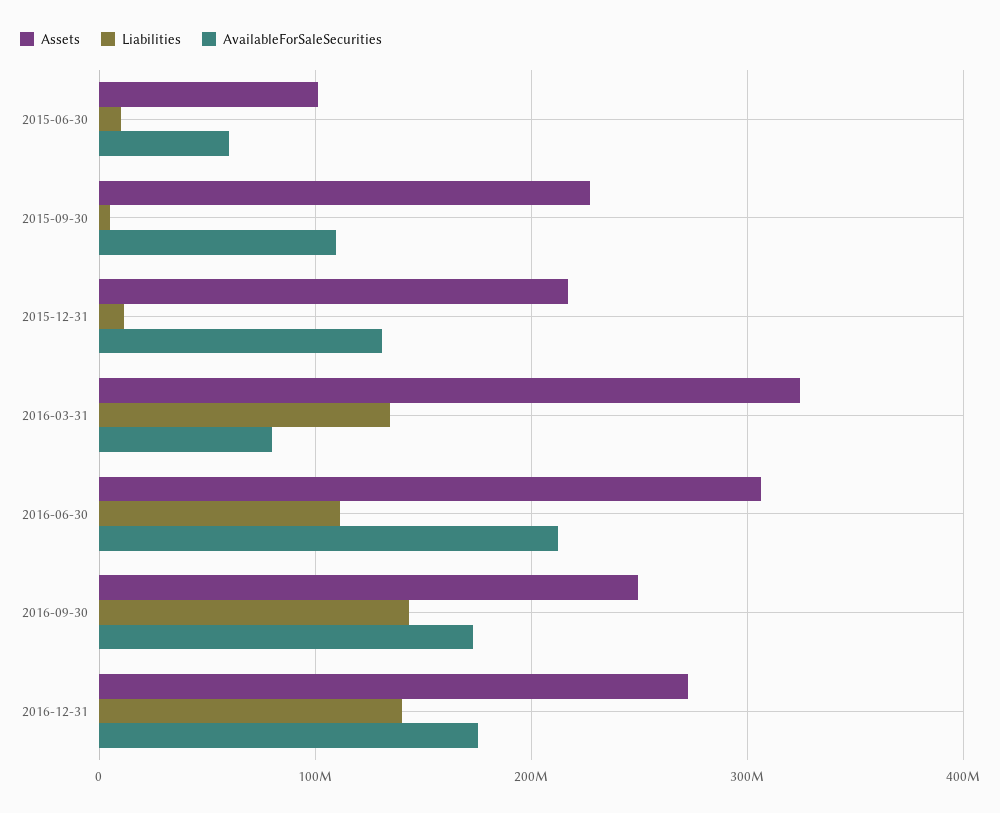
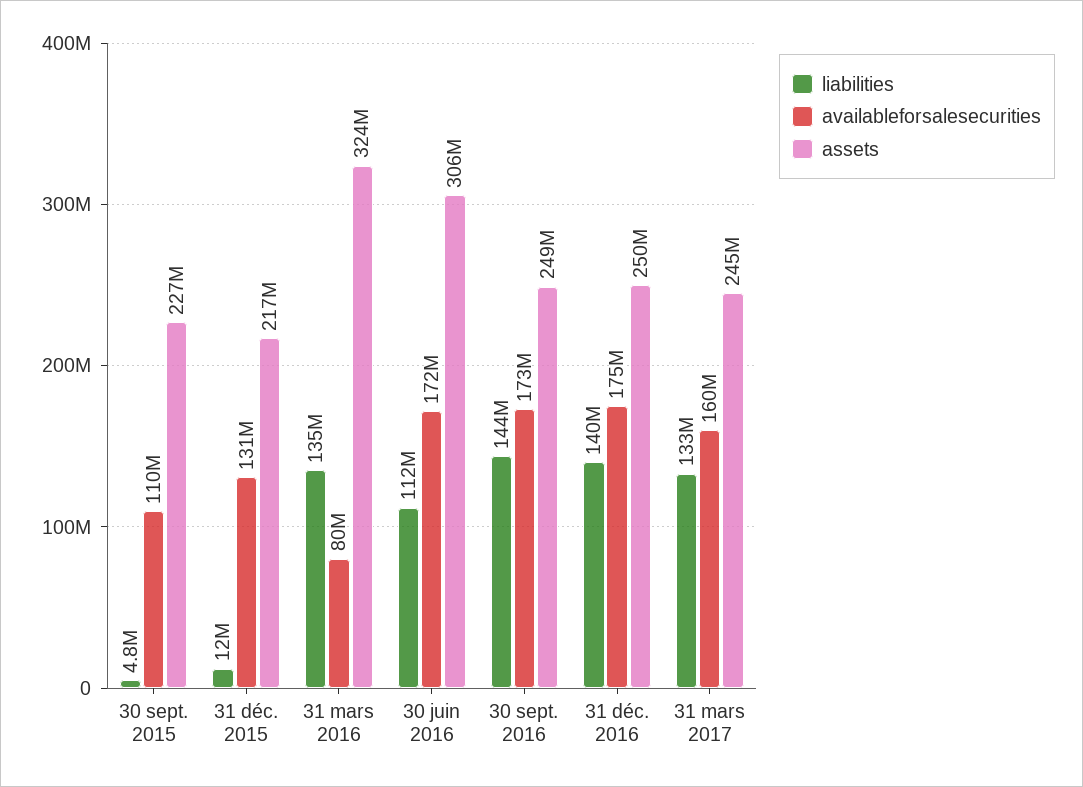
Assets, 2015-06-30: 100000000 -> none
Liabilities, 2015-06-30: 10000000 -> none
AvailableForSaleSecurities, 2015-06-30: 60000000 -> none
AvailableForSaleSecurities, 2016-06-30: 210000000 -> 172000000
Assets, 2016-12-31: 270000000 -> 250000000
Liabilities, 31 mars 2017: none -> 133000000
AvailableForSaleSecurities, 31 mars 2017: none -> 160000000
Assets, 31 mars 2017: none -> 245000000

